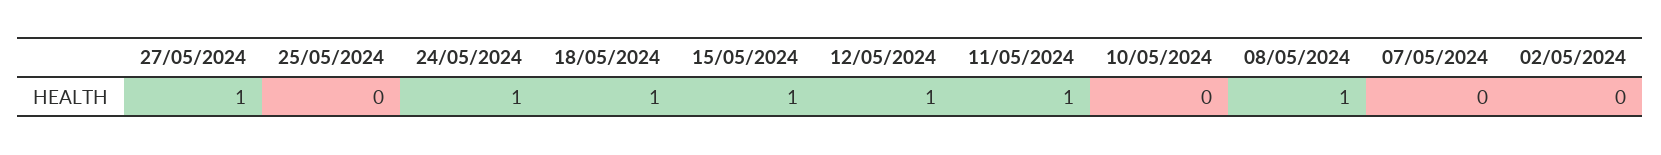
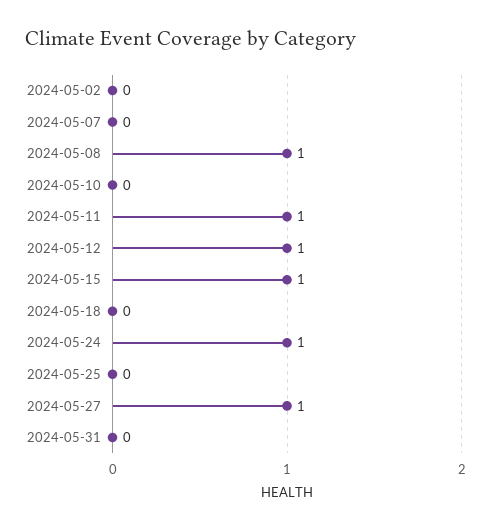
18/05/2024: 1 -> 0
2024-05-31: none -> 0

